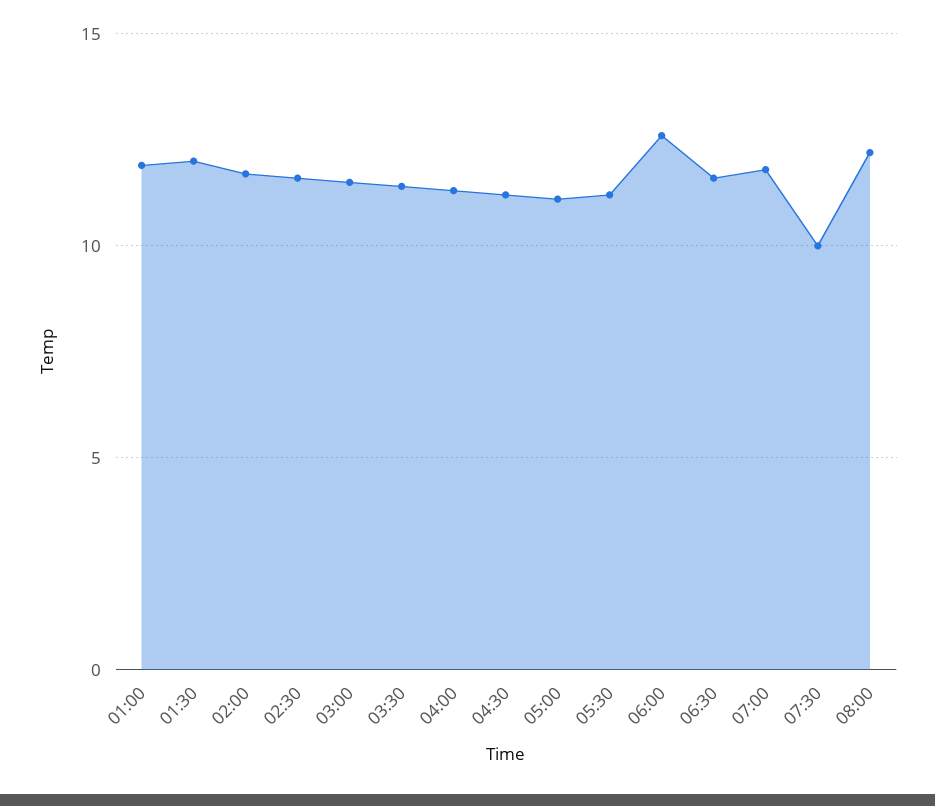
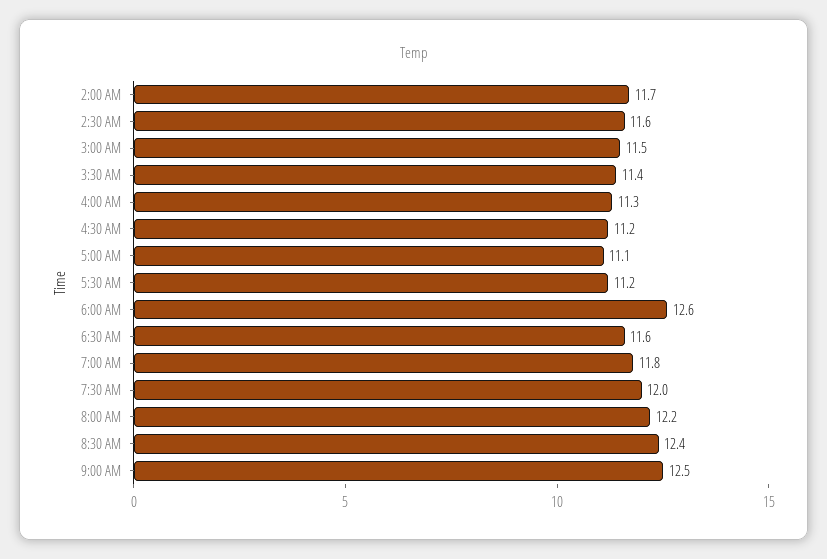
01:00: 12 -> none
01:30: 12 -> none
07:30: 10 -> 12
8:30 AM: none -> 12.4
9:00 AM: none -> 12.5

